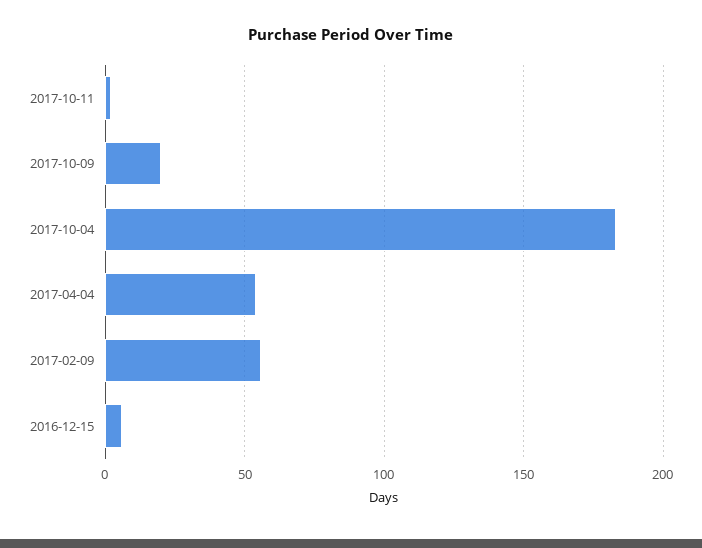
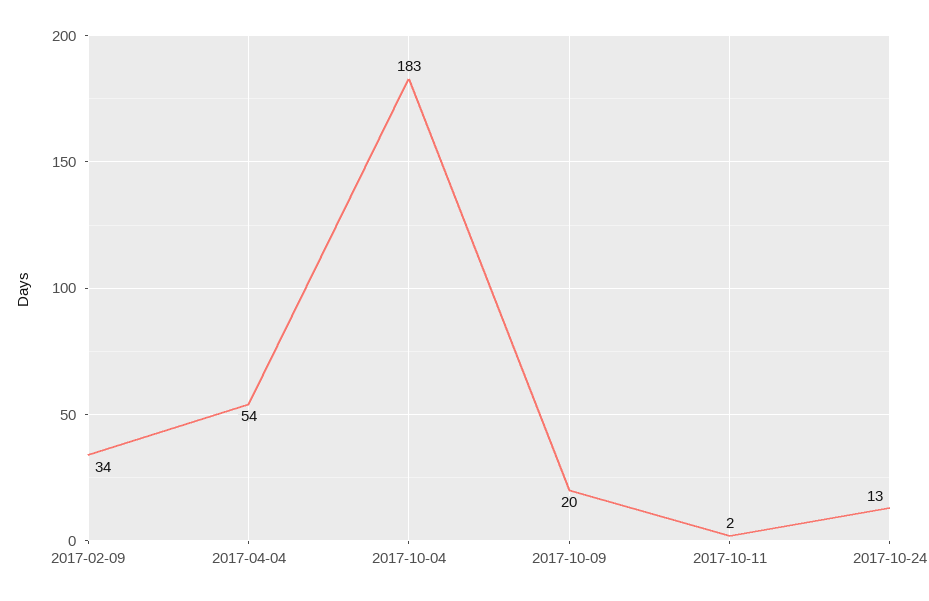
2017-02-09: 55 -> 34
2016-12-15: 5 -> none
2017-10-24: none -> 13

